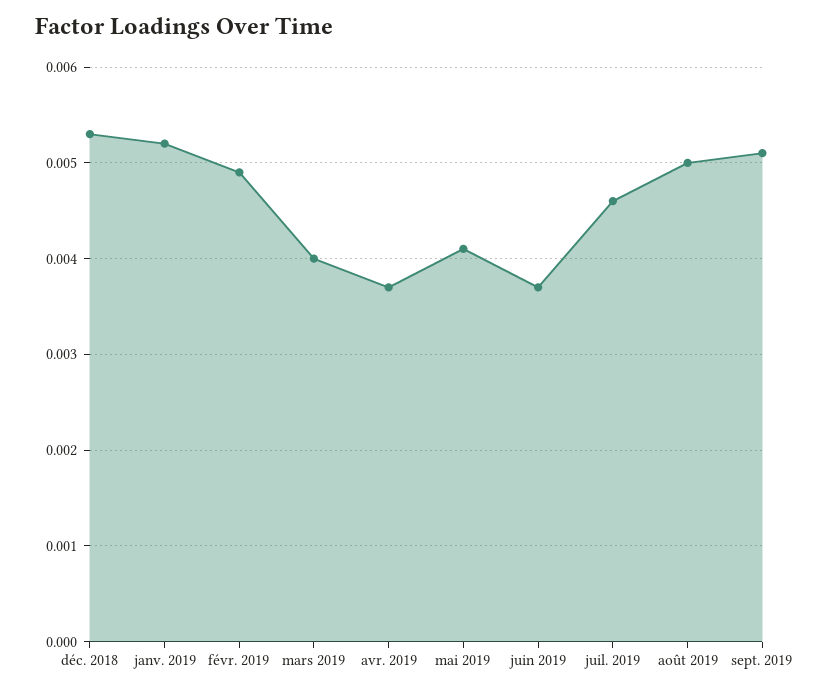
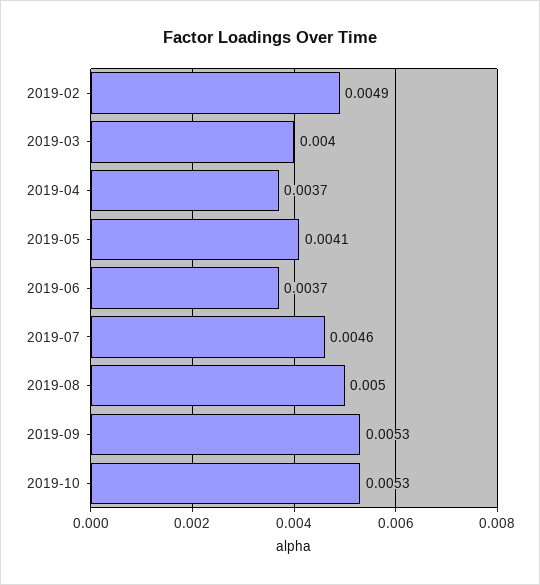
déc. 2018: 0.0053 -> none
janv. 2019: 0.0052 -> none
sept. 2019: 0.0051 -> 0.0053
2019-10: none -> 0.0053

